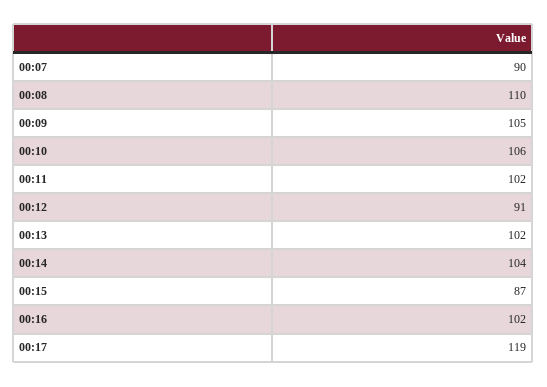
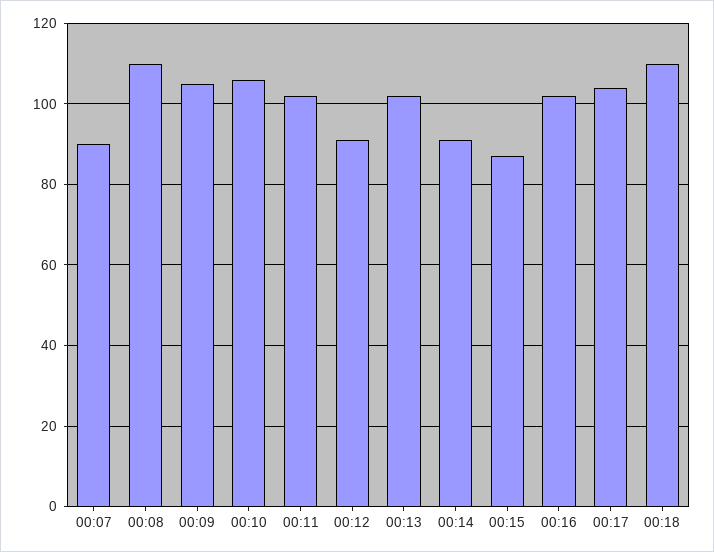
00:14: 104 -> 90
00:17: 119 -> 105
00:18: none -> 110

